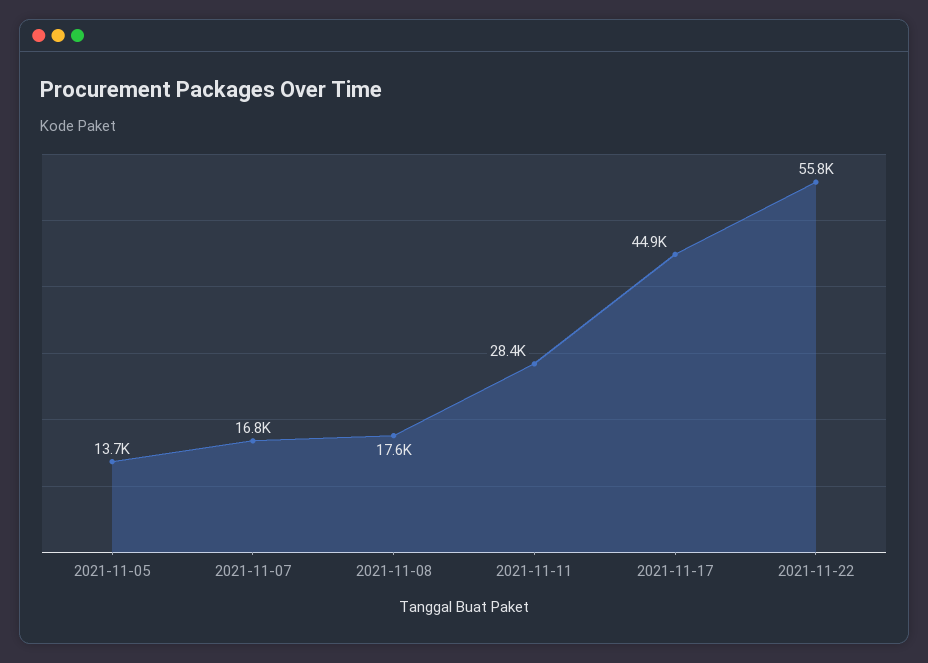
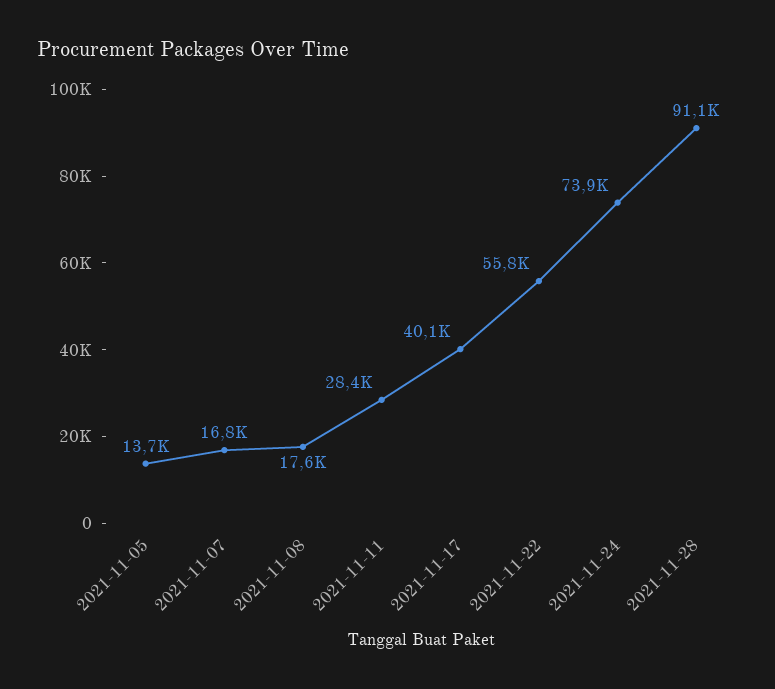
2021-11-17: 44900 -> 40100
2021-11-24: none -> 73900
2021-11-28: none -> 91100

